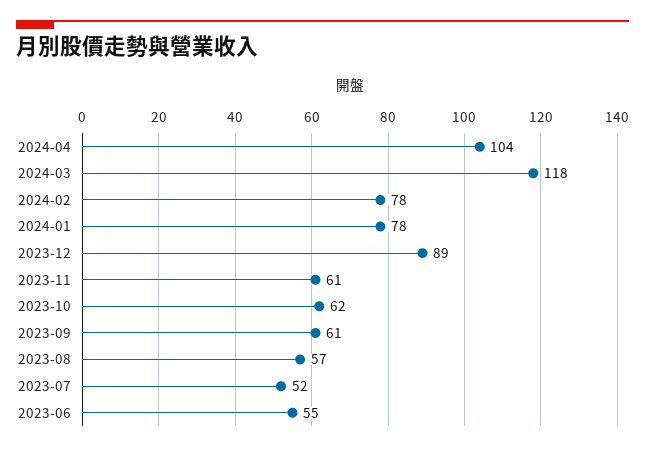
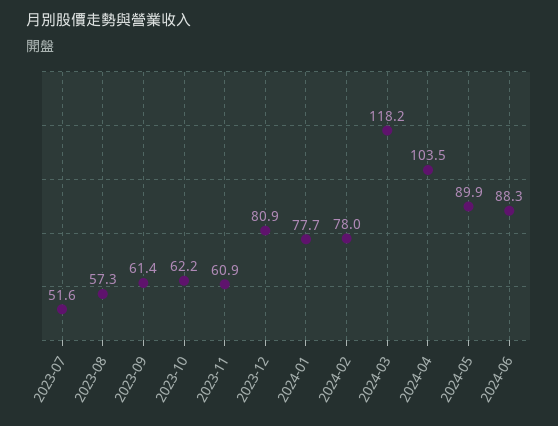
2023-12: 89 -> 80.9
2023-06: 55 -> none
2024-05: none -> 89.9
2024-06: none -> 88.3

